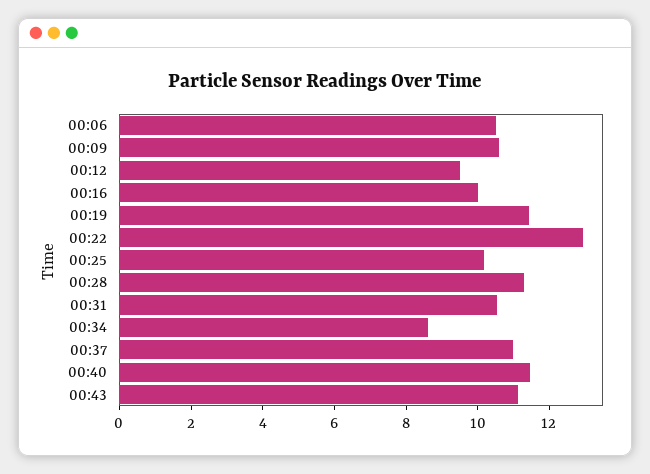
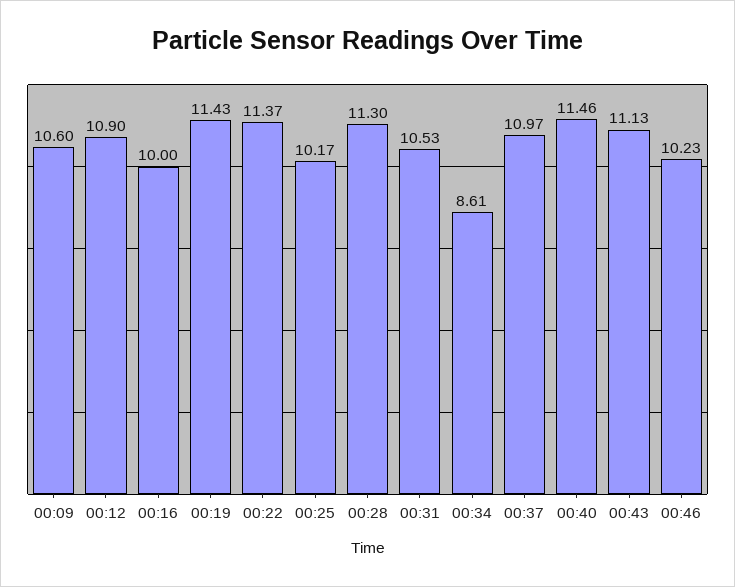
00:06: 10.5 -> none
00:12: 9.5 -> 10.9
00:22: 13 -> 11.37
00:46: none -> 10.23

